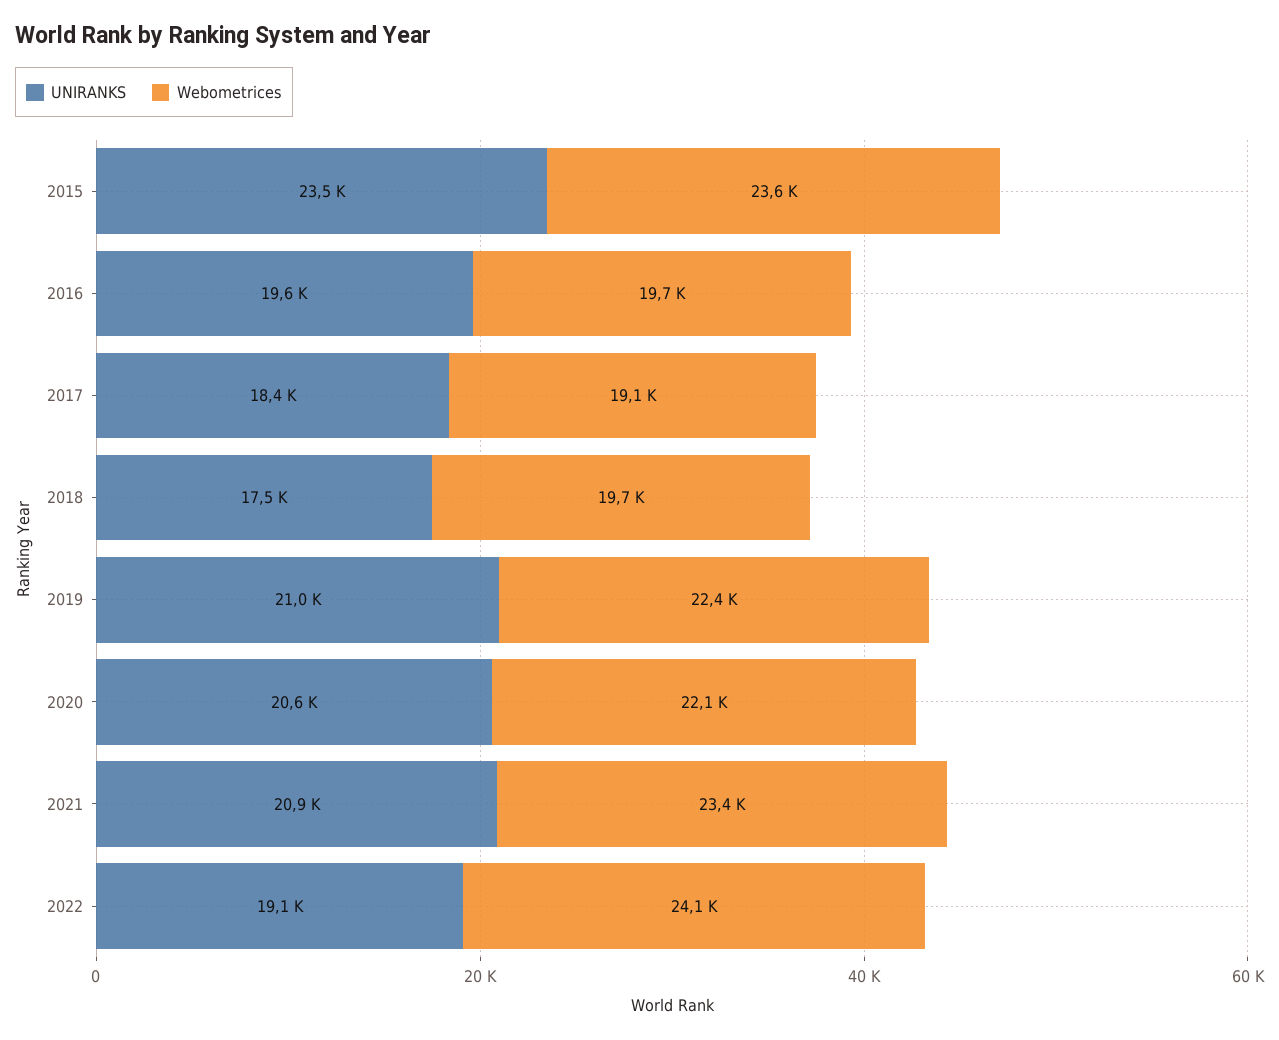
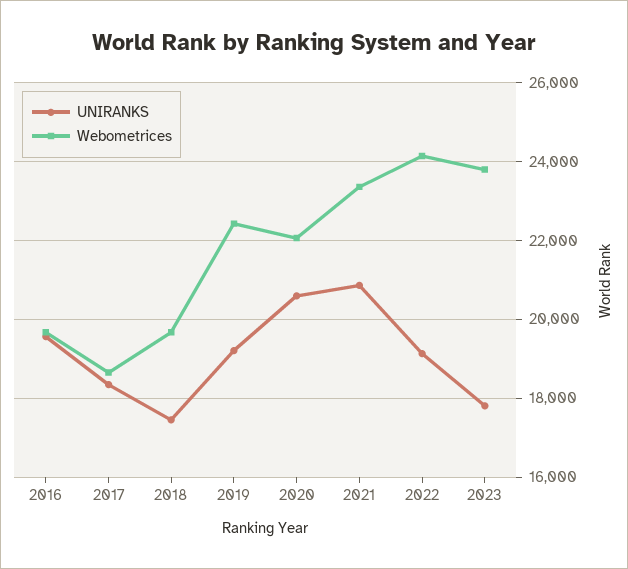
UNIRANKS, 2015: 23500 -> none
Webometrices, 2015: 23600 -> none
Webometrices, 2017: 19100 -> 18600
UNIRANKS, 2019: 21000 -> 19200
UNIRANKS, 2023: none -> 17800
Webometrices, 2023: none -> 23800

